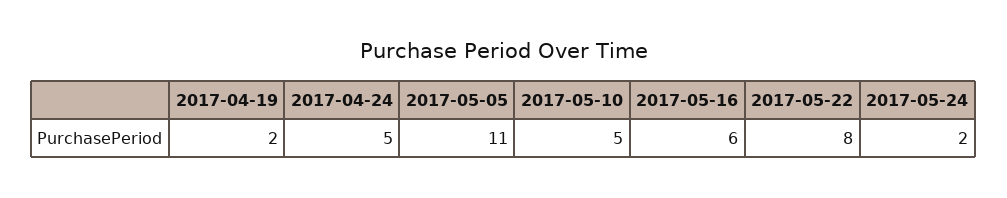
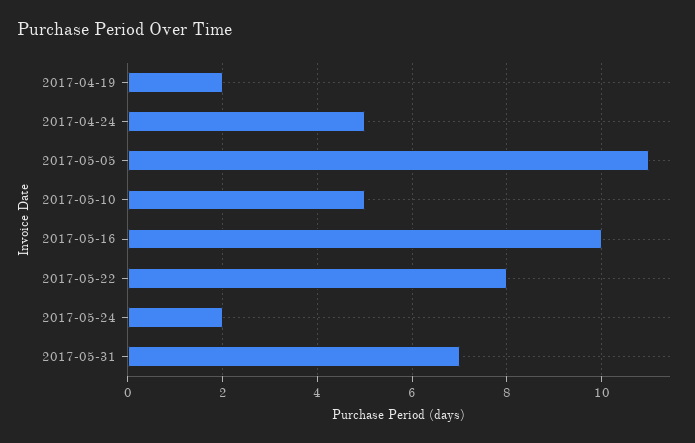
2017-05-16: 6 -> 10
2017-05-31: none -> 7

